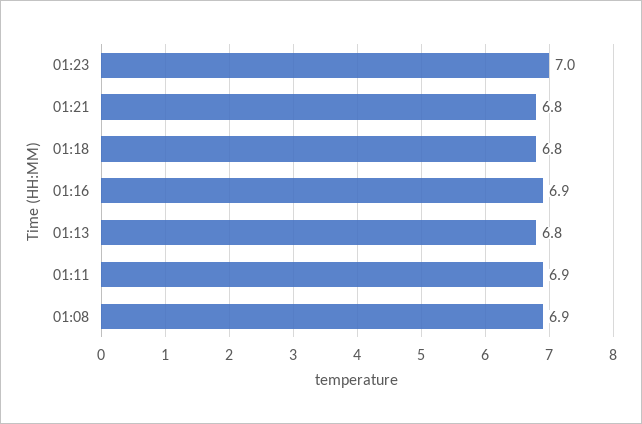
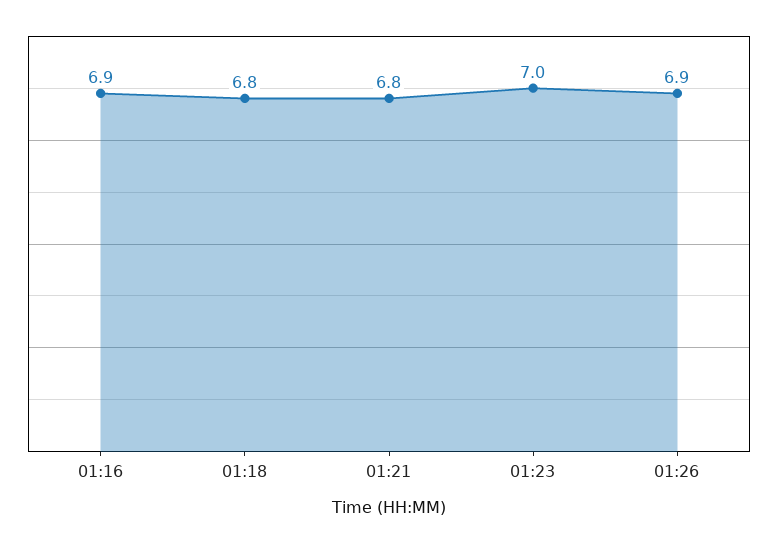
01:13: 6.8 -> none
01:11: 6.9 -> none
01:08: 6.9 -> none
01:26: none -> 6.9

